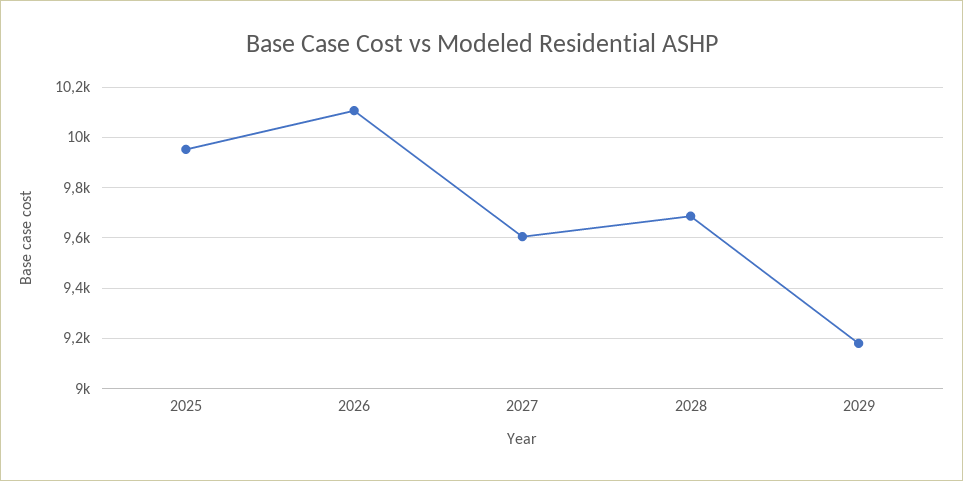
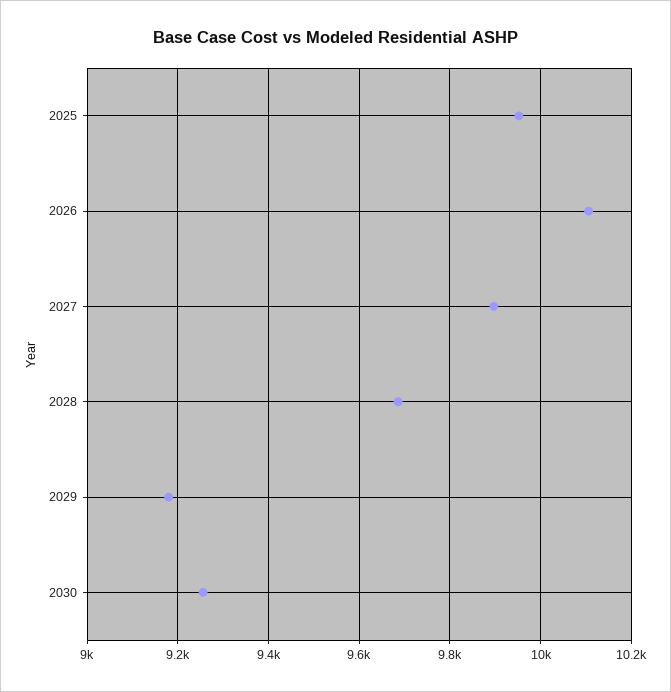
2027: 9600 -> 9900
2030: none -> 9260

